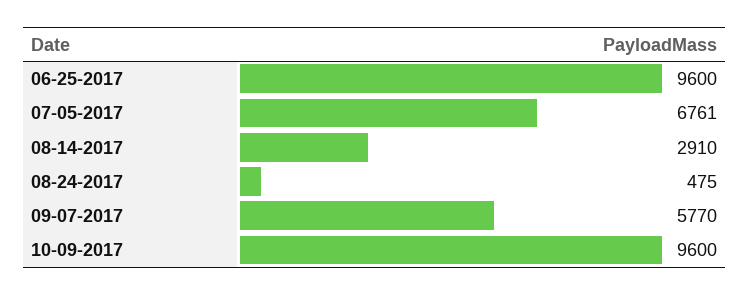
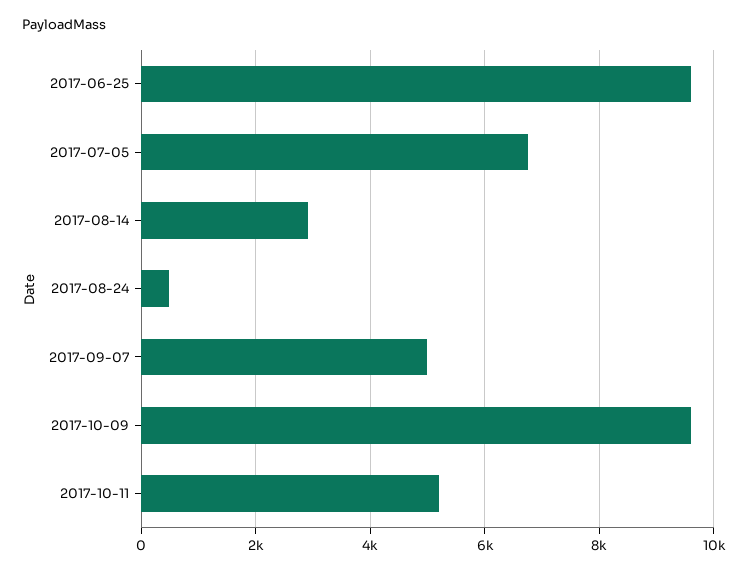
09-07-2017: 5770 -> 5000
2017-10-11: none -> 5200

